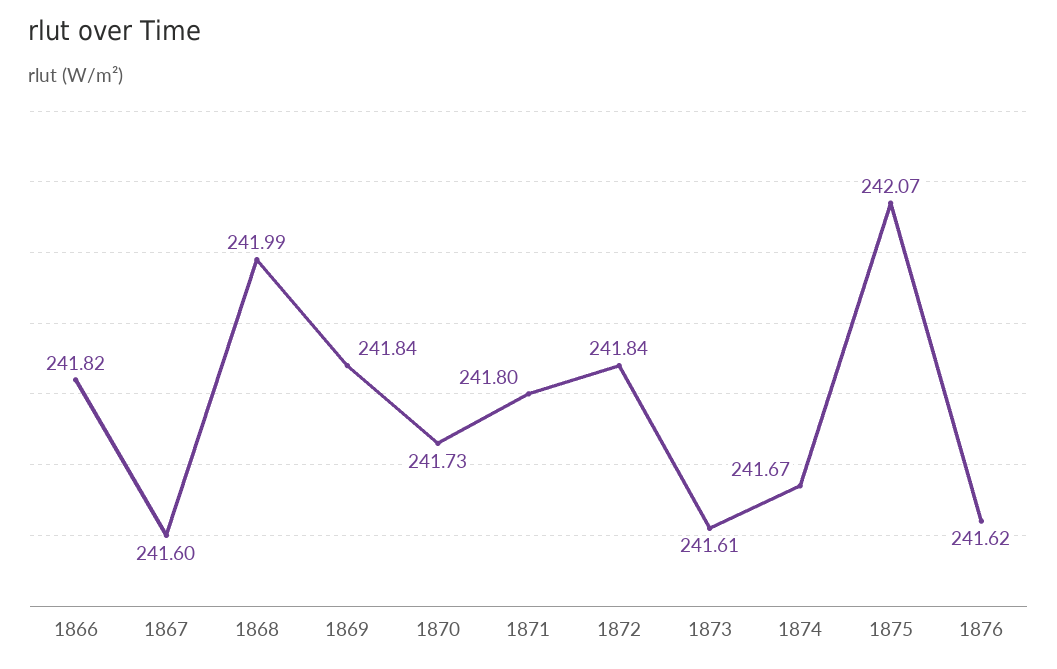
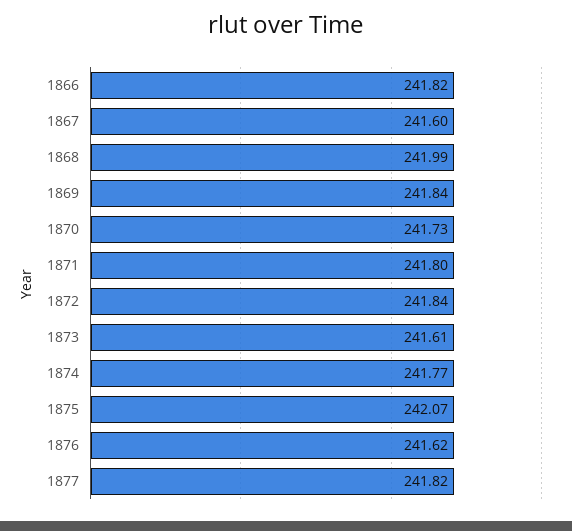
1874: 241.67 -> 241.77
1877: none -> 241.82

